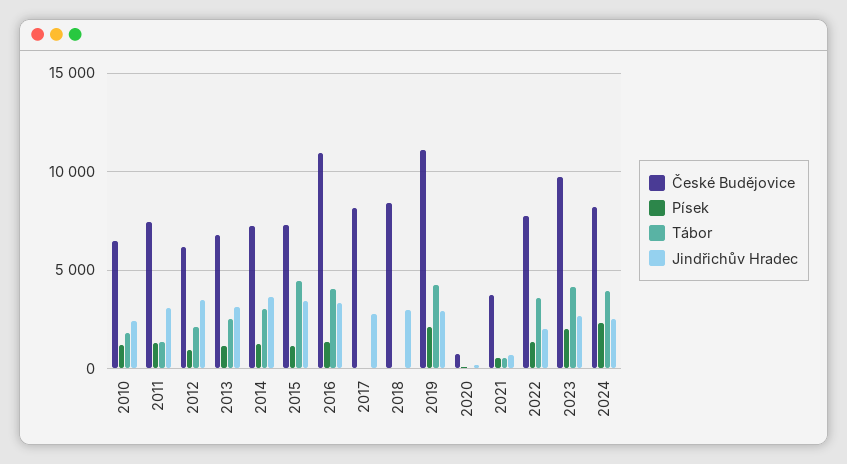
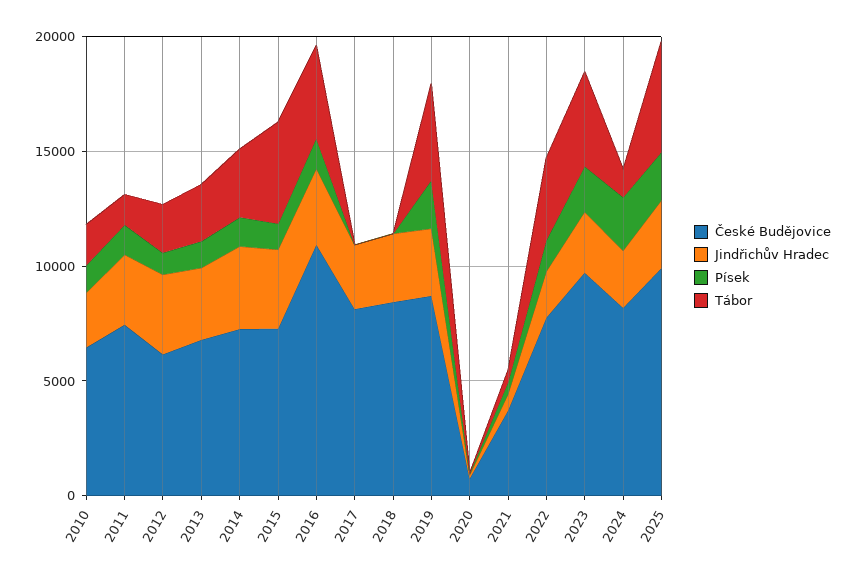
České Budějovice, 2019: 11000 -> 9000
Tábor, 2024: 4000 -> 1000
České Budějovice, 2025: none -> 10000
Jindřichův Hradec, 2025: none -> 3000
Písek, 2025: none -> 2000
Tábor, 2025: none -> 5000

